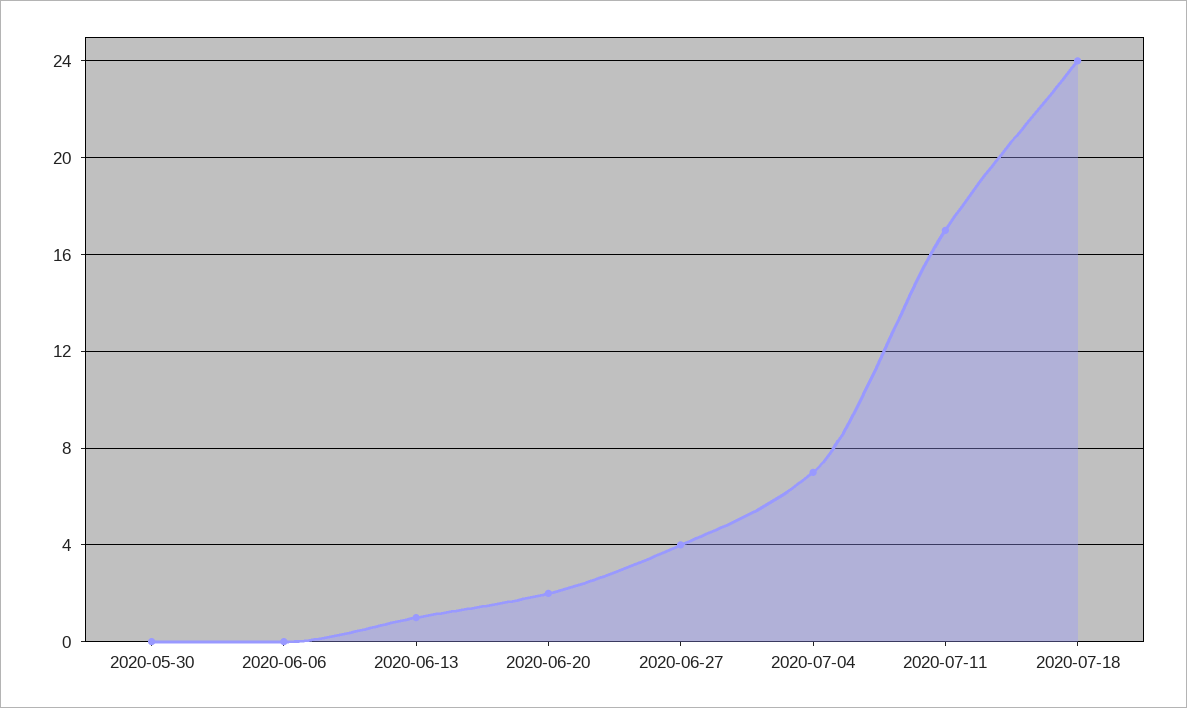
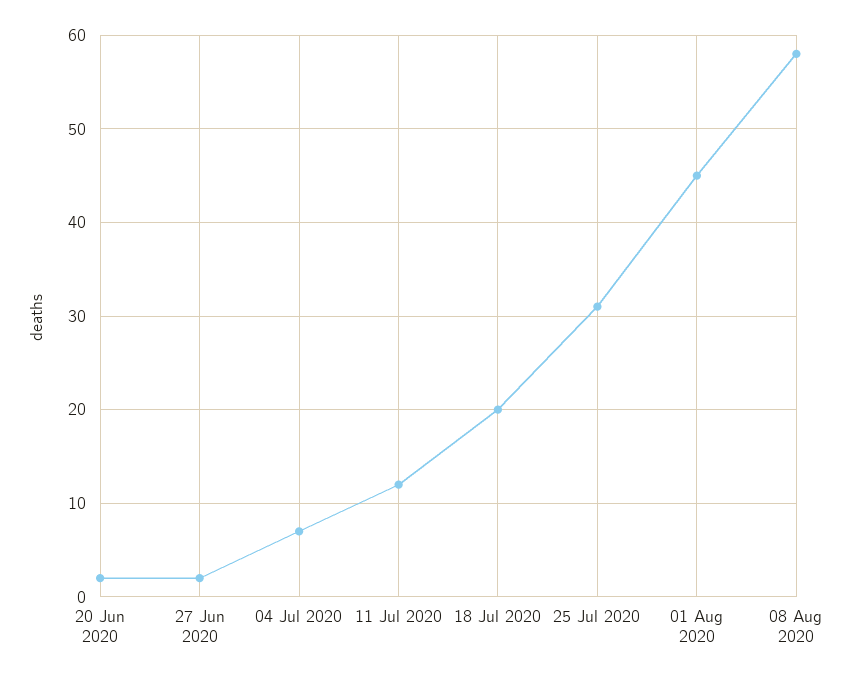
2020-05-30: 0 -> none
2020-06-06: 0 -> none
2020-06-13: 1 -> none
2020-06-27: 4 -> 2
2020-07-11: 17 -> 12
2020-07-18: 24 -> 20
25 Jul 2020: none -> 31
01 Aug 2020: none -> 45
08 Aug 2020: none -> 58

